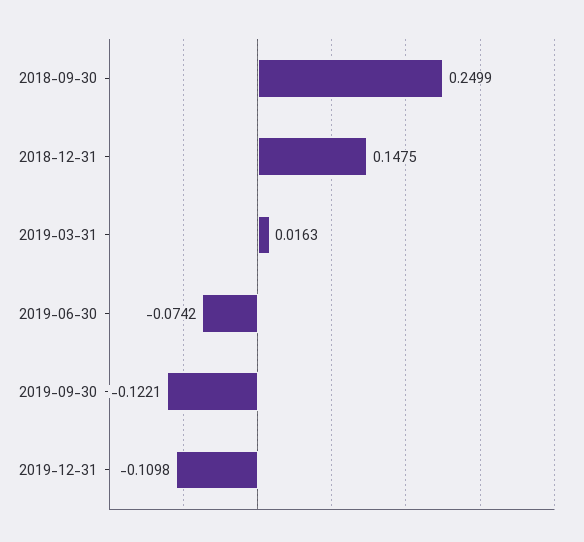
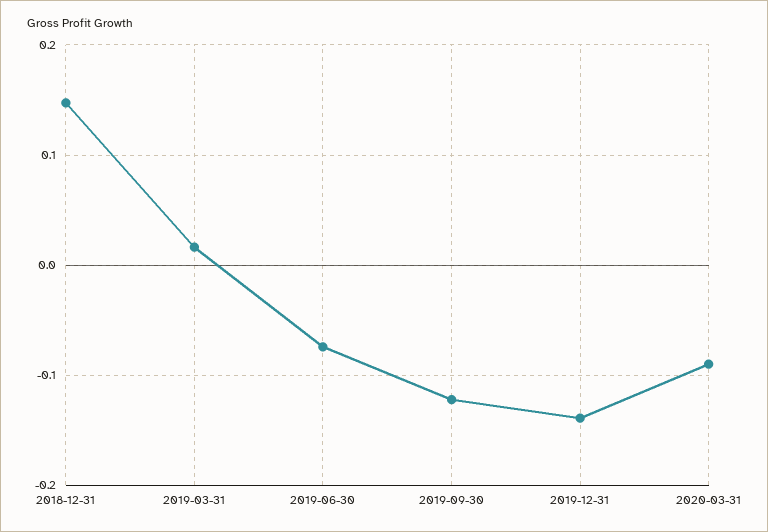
2018-09-30: 0.2499 -> none
2019-12-31: -0.1098 -> -0.14
2020-03-31: none -> -0.09

